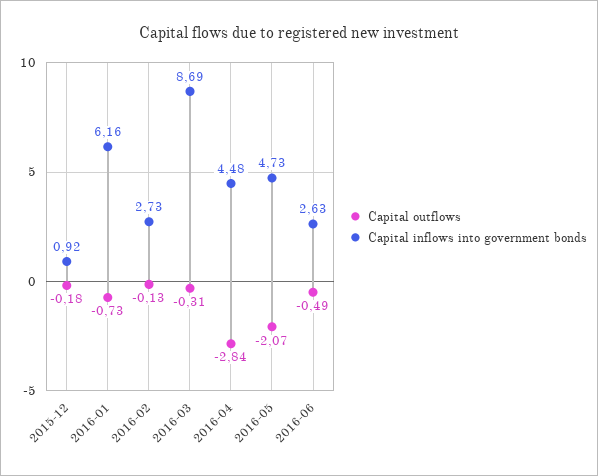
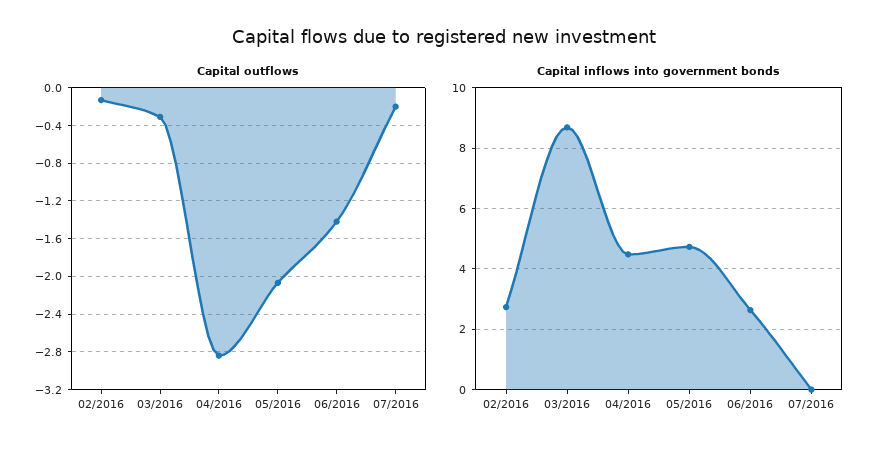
Capital outflows, 2015-12: -0.18 -> none
Capital inflows into government bonds, 2015-12: 0.92 -> none
Capital outflows, 2016-01: -0.73 -> none
Capital inflows into government bonds, 2016-01: 6.16 -> none
Capital outflows, 2016-06: -0.49 -> -1.4
Capital outflows, 07/2016: none -> -0.2
Capital inflows into government bonds, 07/2016: none -> 0

